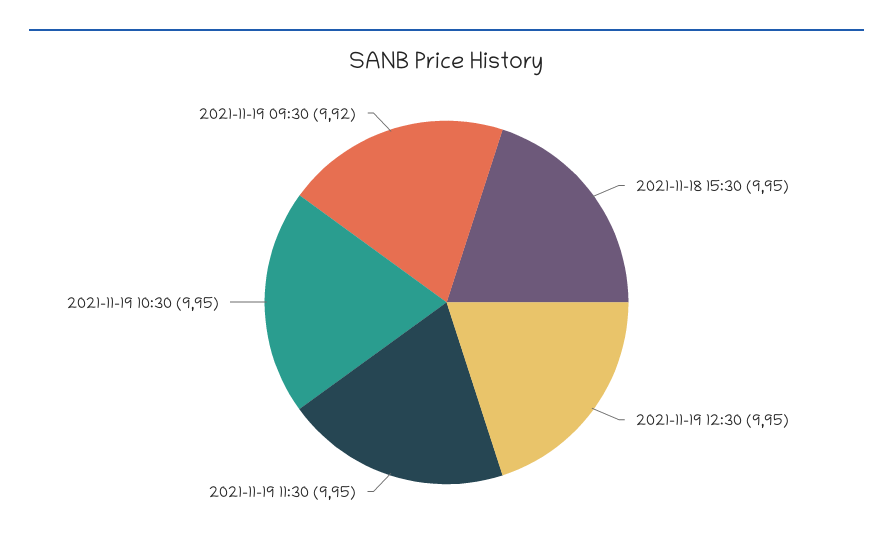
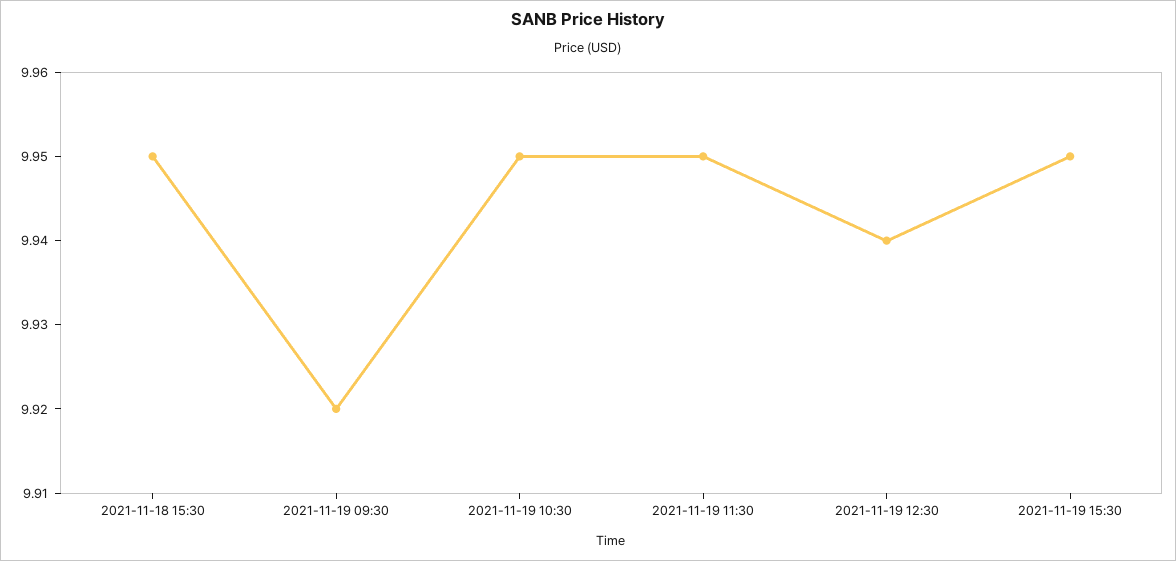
2021-11-19 12:30: 9.95 -> 9.94
2021-11-19 15:30: none -> 9.95

